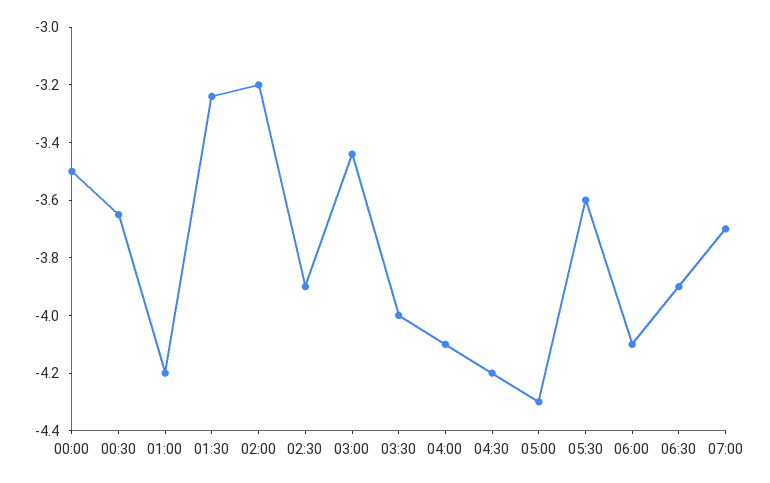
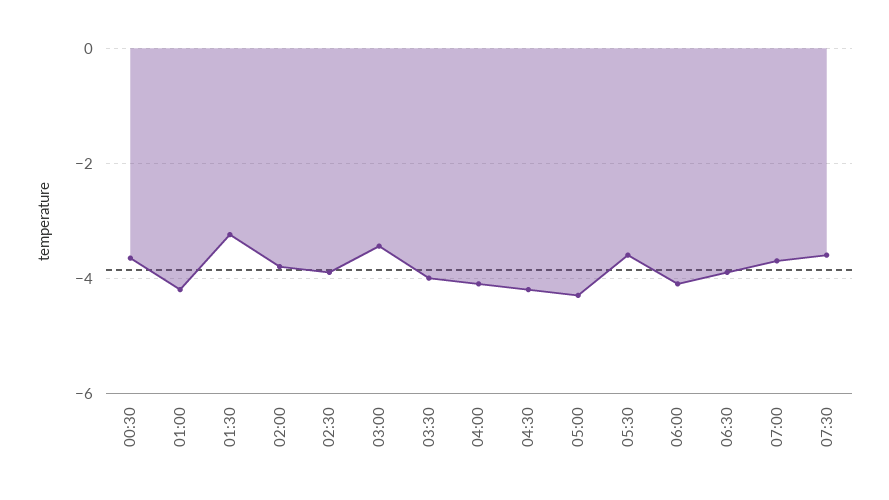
00:00: -3.5 -> none
02:00: -3.2 -> -3.8
07:30: none -> -3.6

